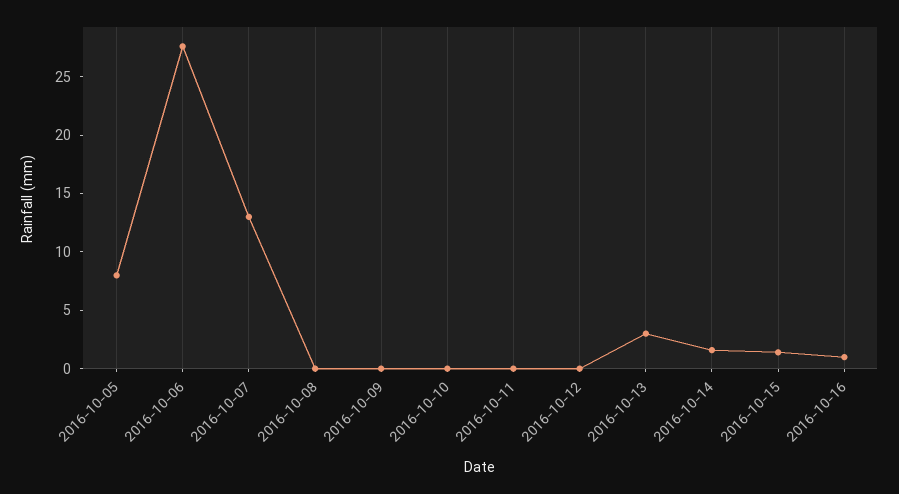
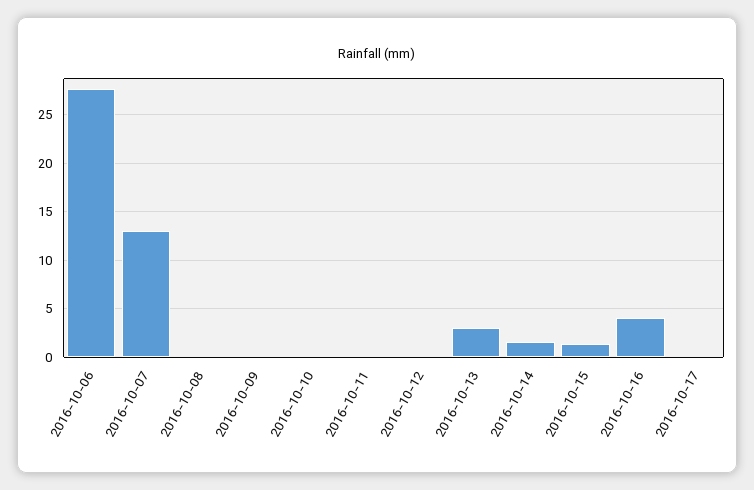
2016-10-05: 8 -> none
2016-10-16: 1 -> 4
2016-10-17: none -> 0

